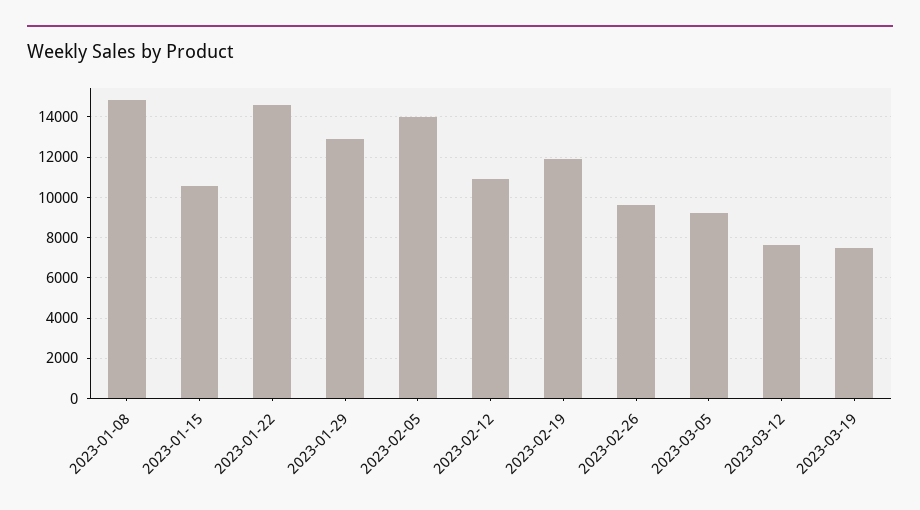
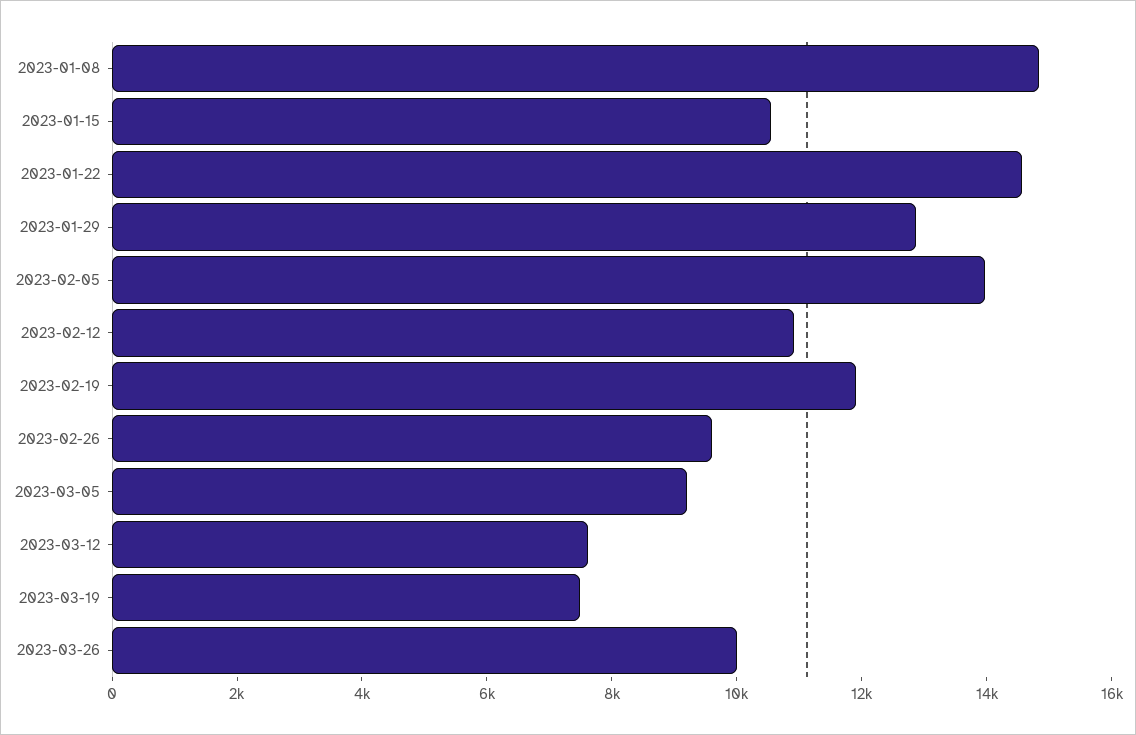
2023-03-26: none -> 10000

